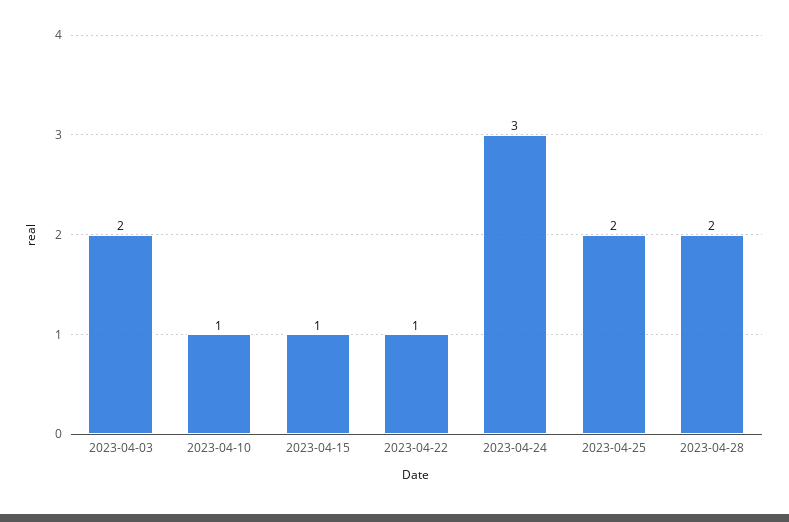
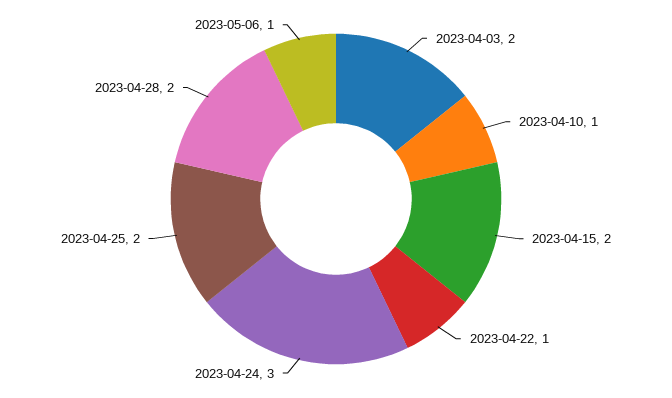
2023-04-15: 1 -> 2
2023-05-06: none -> 1

